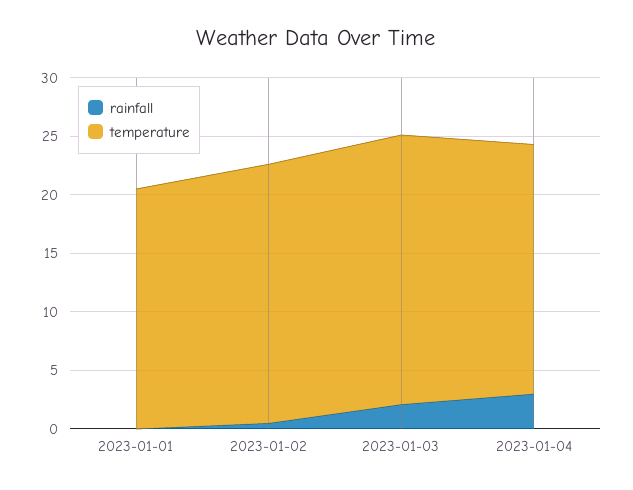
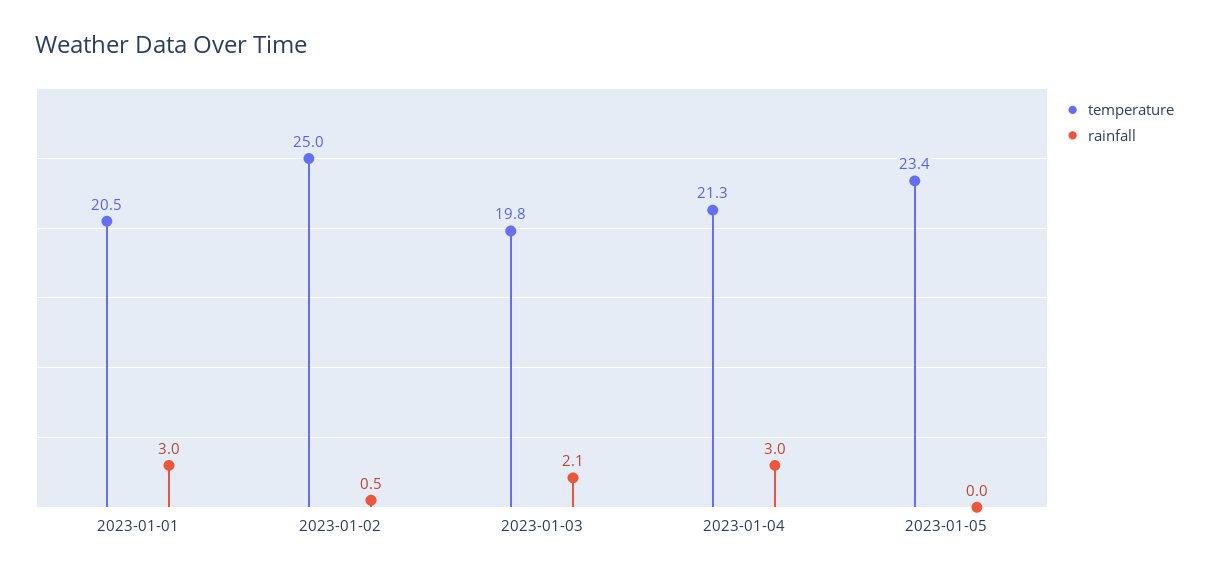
rainfall, 2023-01-01: 0 -> 3
temperature, 2023-01-02: 22 -> 25
temperature, 2023-01-03: 23 -> 19.8
temperature, 2023-01-05: none -> 23.4
rainfall, 2023-01-05: none -> 0

